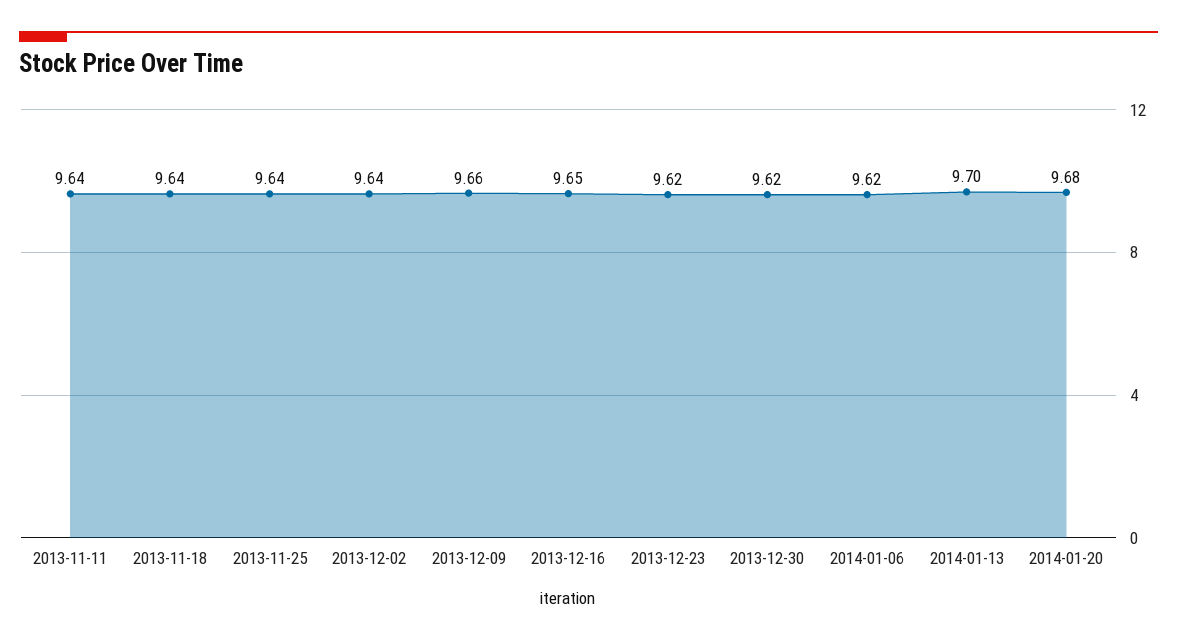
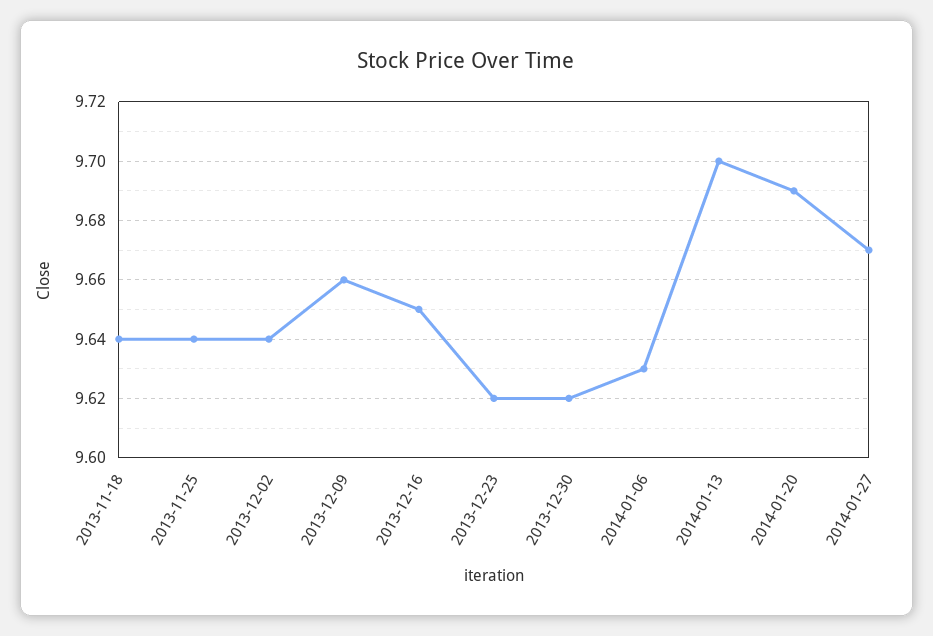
2013-11-11: 9.64 -> none
2014-01-06: 9.62 -> 9.63
2014-01-20: 9.68 -> 9.69
2014-01-27: none -> 9.67

